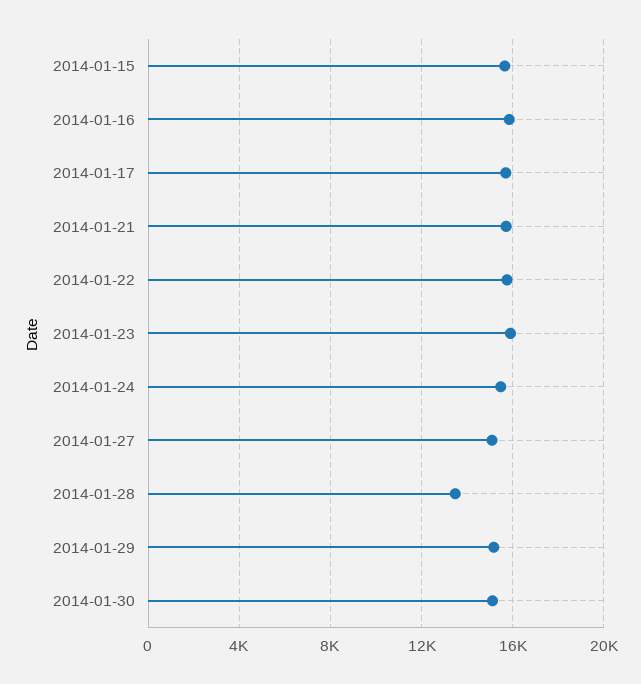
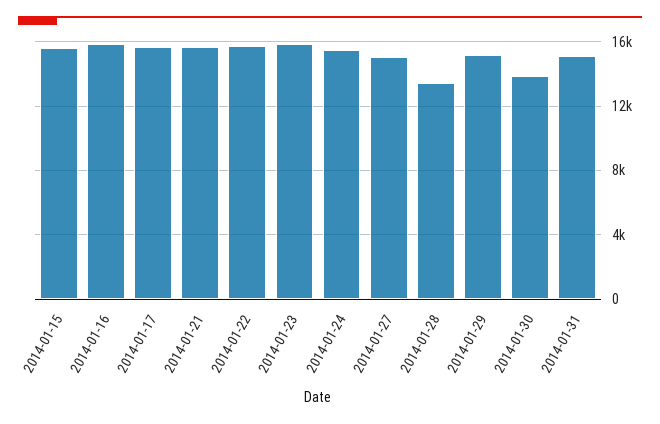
2014-01-30: 15000 -> 14000
2014-01-31: none -> 15000

